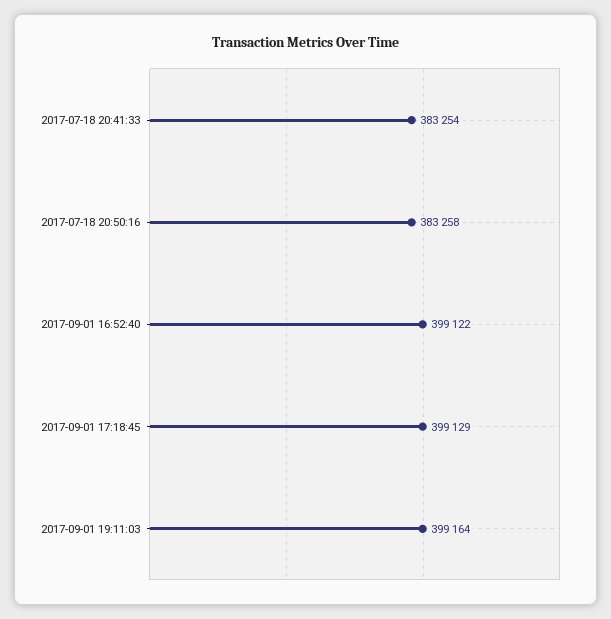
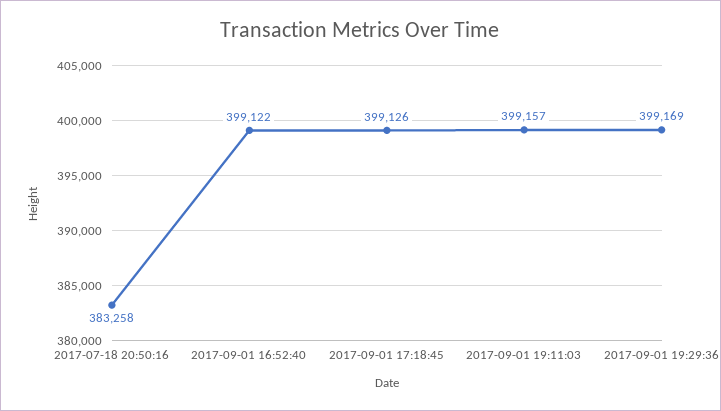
2017-07-18 20:41:33: 383254 -> none
2017-09-01 17:18:45: 399129 -> 399126
2017-09-01 19:11:03: 399164 -> 399157
2017-09-01 19:29:36: none -> 399169

